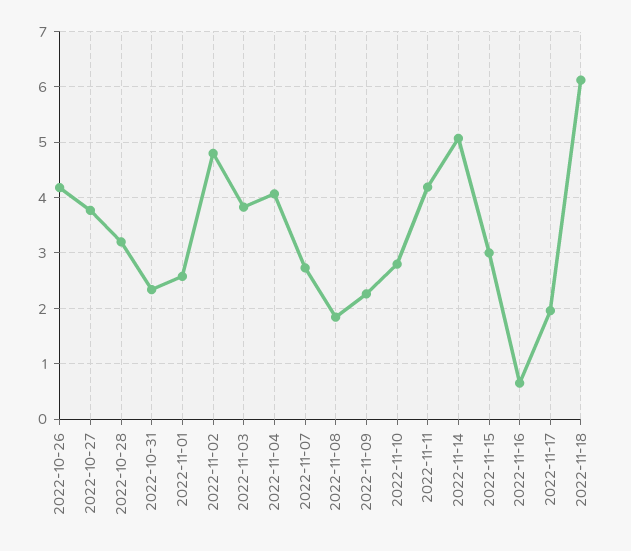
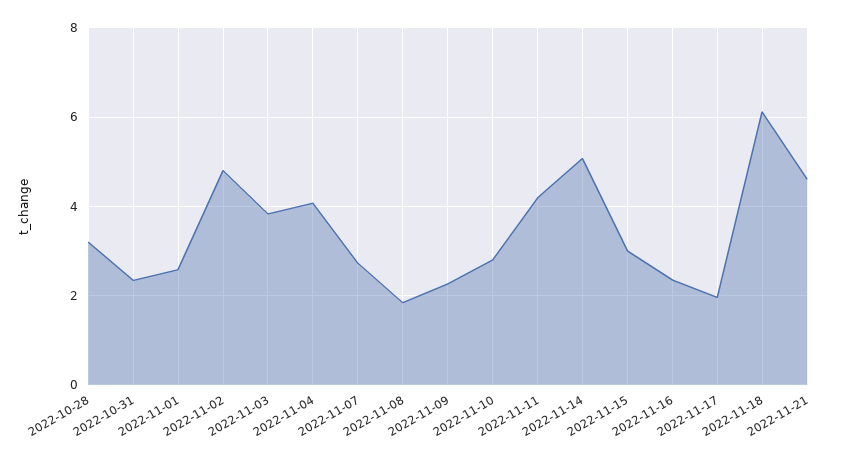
2022-10-26: 4.2 -> none
2022-10-27: 3.8 -> none
2022-11-16: 0.6 -> 2.4
2022-11-21: none -> 4.6

